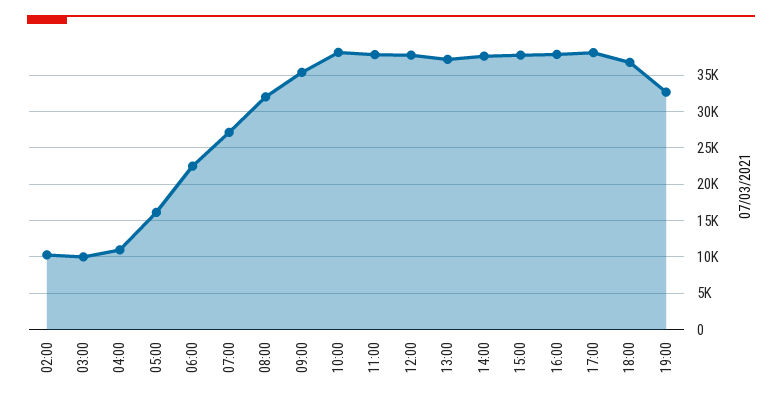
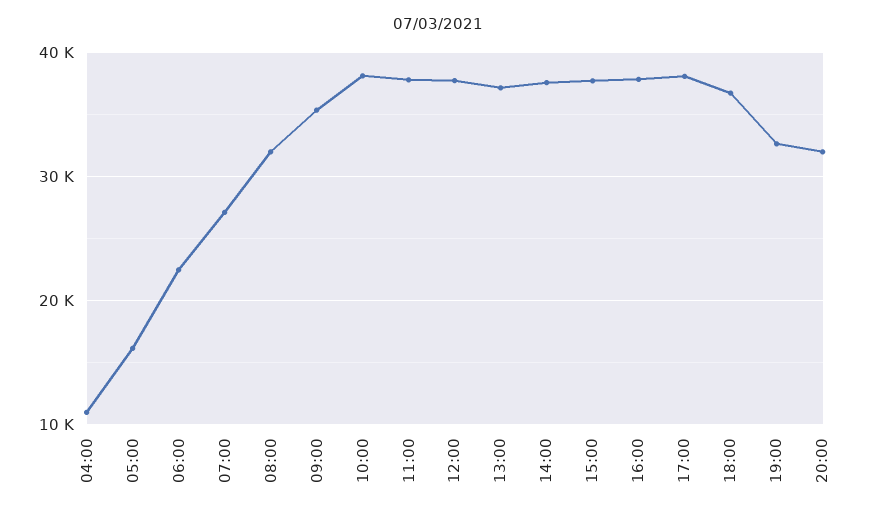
02:00: 10000 -> none
03:00: 10000 -> none
20:00: none -> 32000

